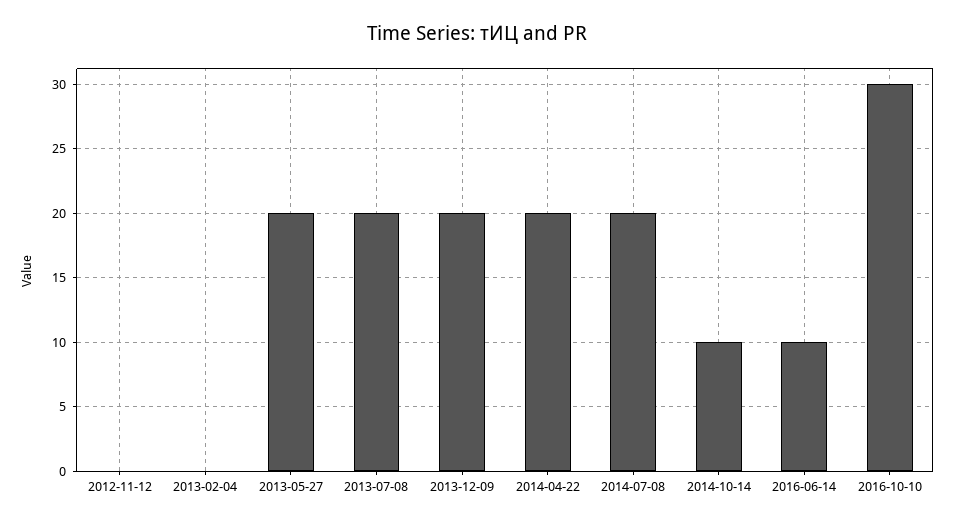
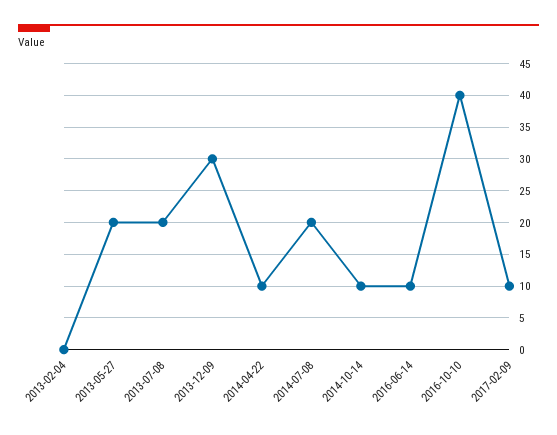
2012-11-12: 0 -> none
2013-12-09: 20 -> 30
2014-04-22: 20 -> 10
2016-10-10: 30 -> 40
2017-02-09: none -> 10

